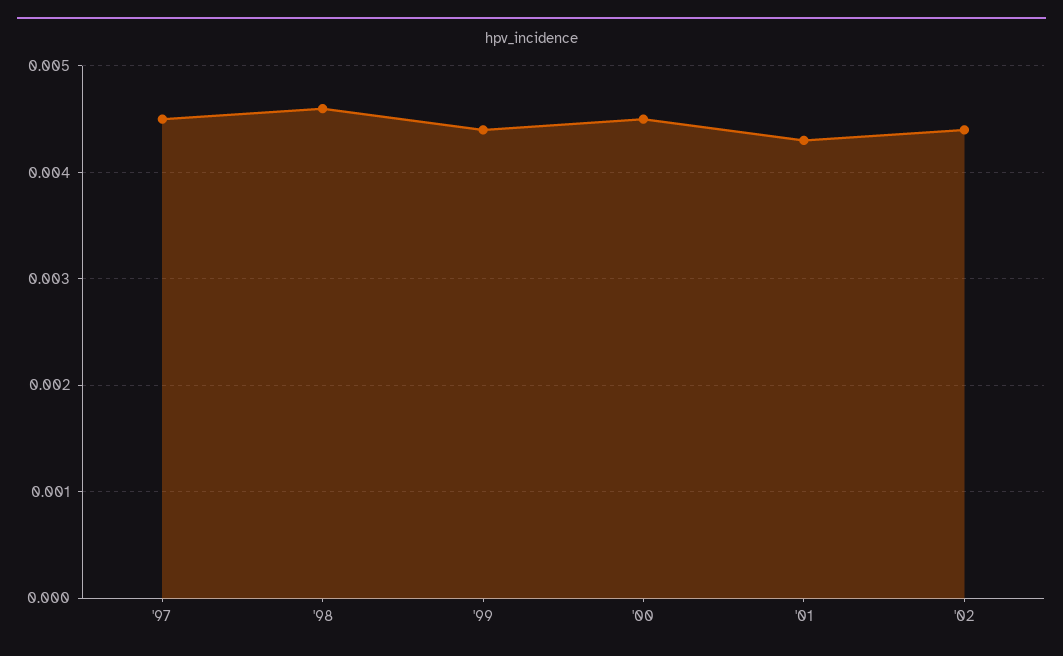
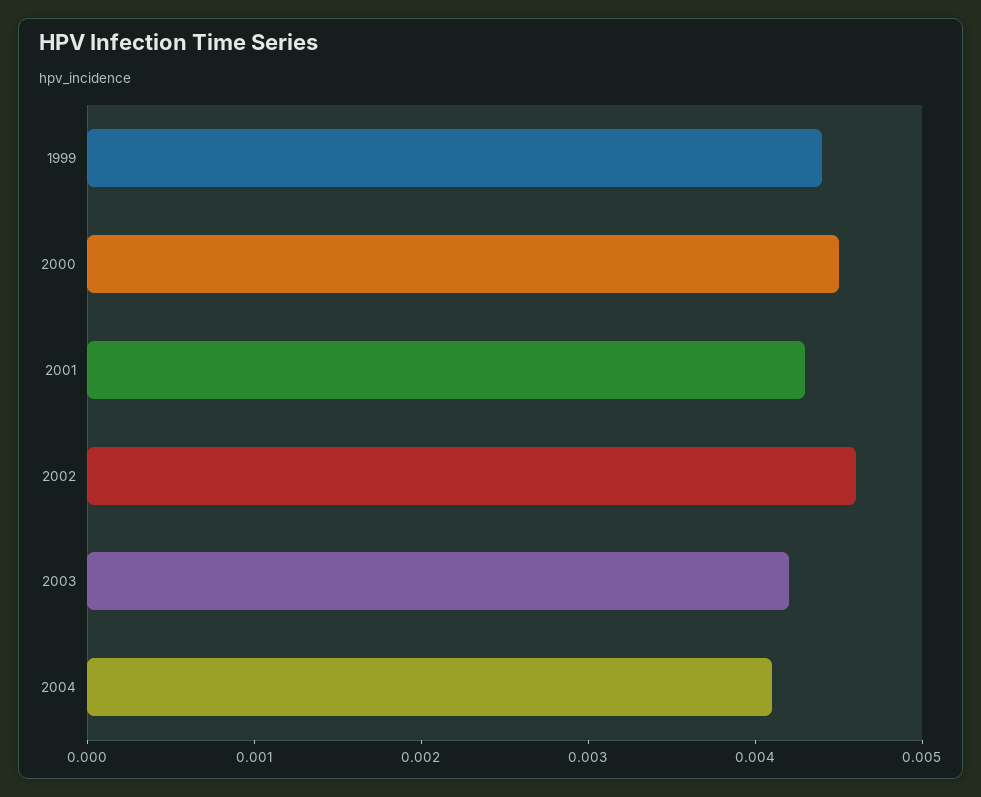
'97: 0.0045 -> none
'98: 0.0046 -> none
'02: 0.0044 -> 0.0046
2003: none -> 0.0042
2004: none -> 0.0041

